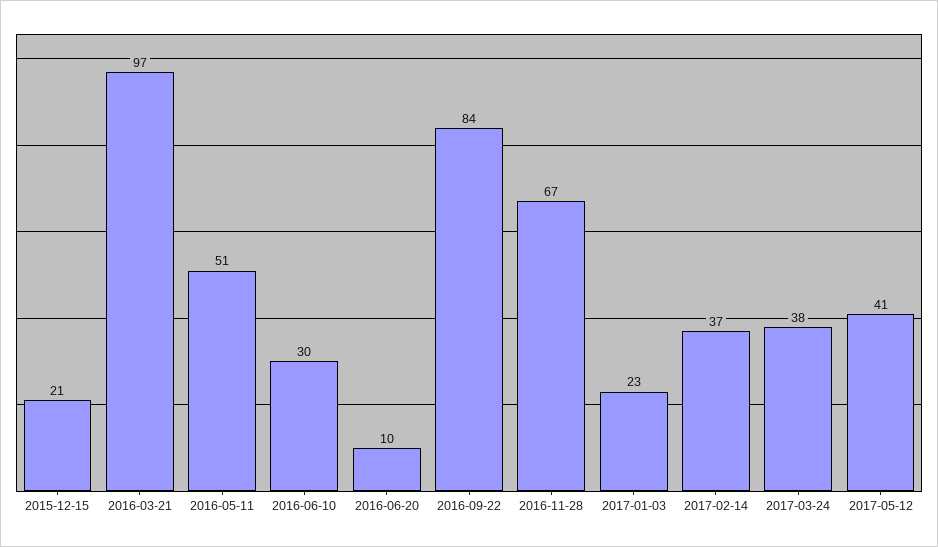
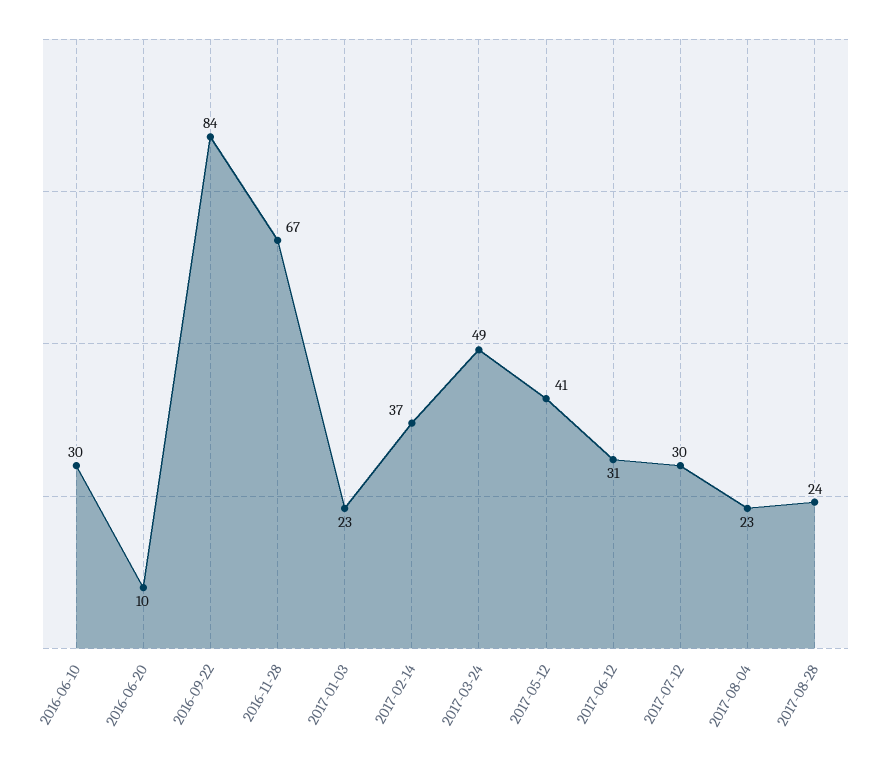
2015-12-15: 21 -> none
2016-03-21: 97 -> none
2016-05-11: 51 -> none
2017-03-24: 38 -> 49
2017-06-12: none -> 31
2017-07-12: none -> 30
2017-08-04: none -> 23
2017-08-28: none -> 24

